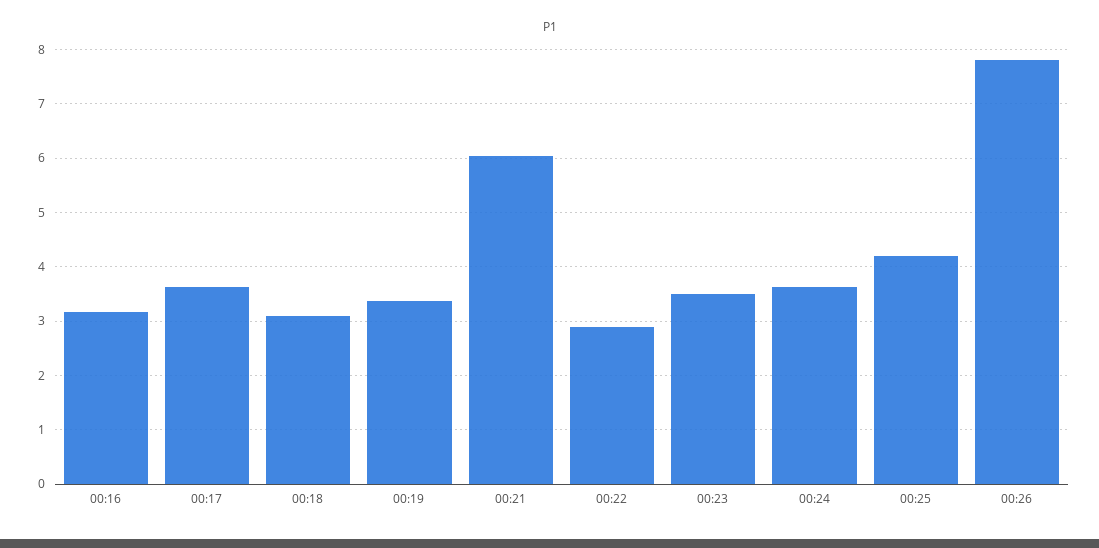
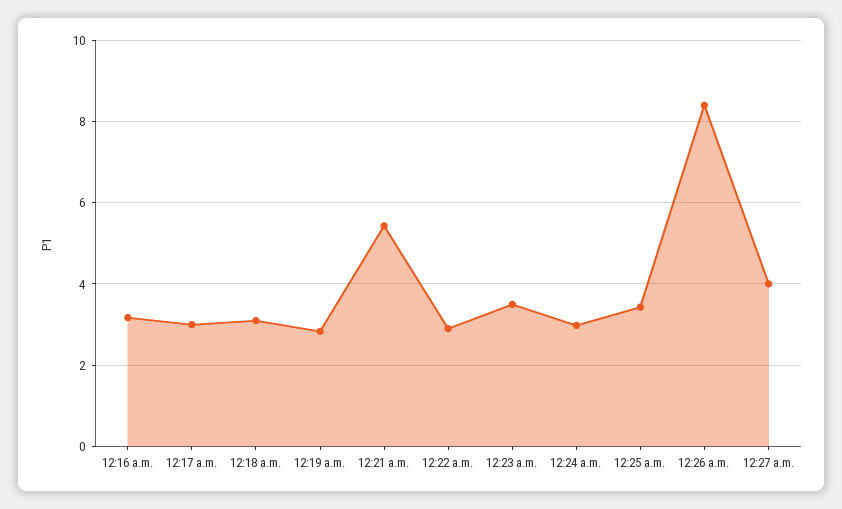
00:17: 3.6 -> 3
00:19: 3.4 -> 2.8
00:21: 6 -> 5.4
00:24: 3.6 -> 3
00:25: 4.2 -> 3.4
00:26: 7.8 -> 8.4
12:27 a.m.: none -> 4

